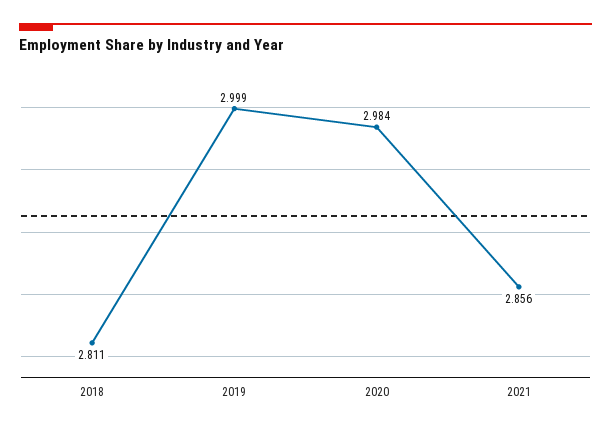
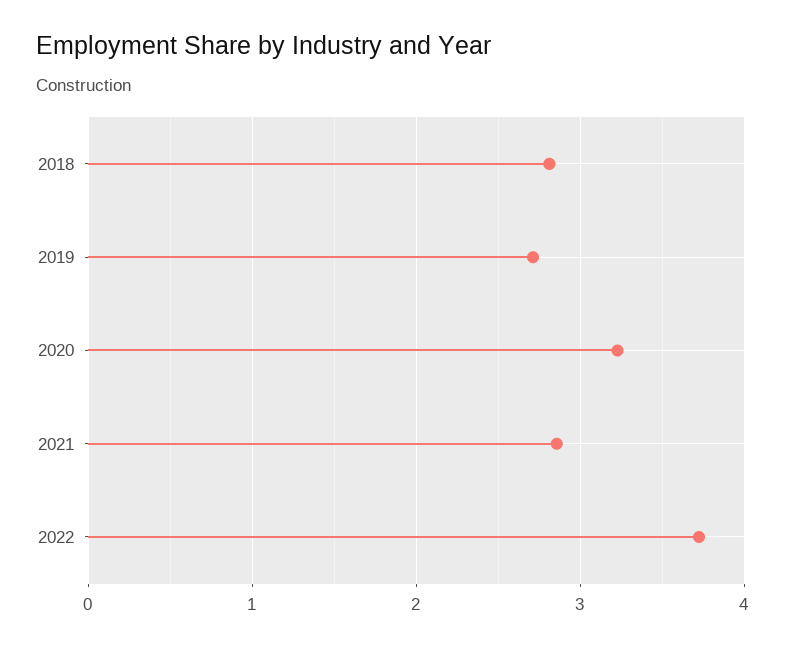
2019: 2.999 -> 2.7
2020: 2.984 -> 3.2
2022: none -> 3.7

